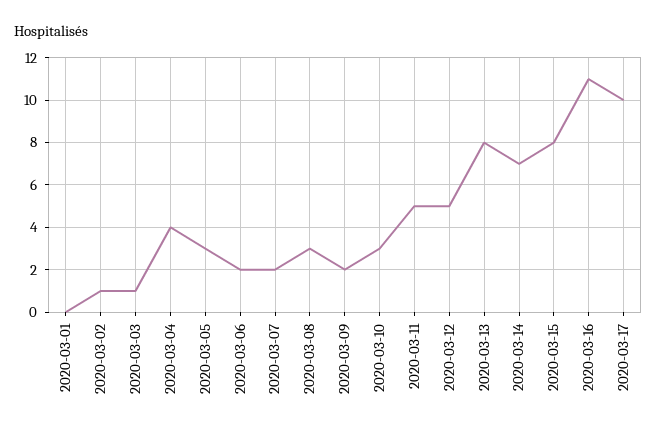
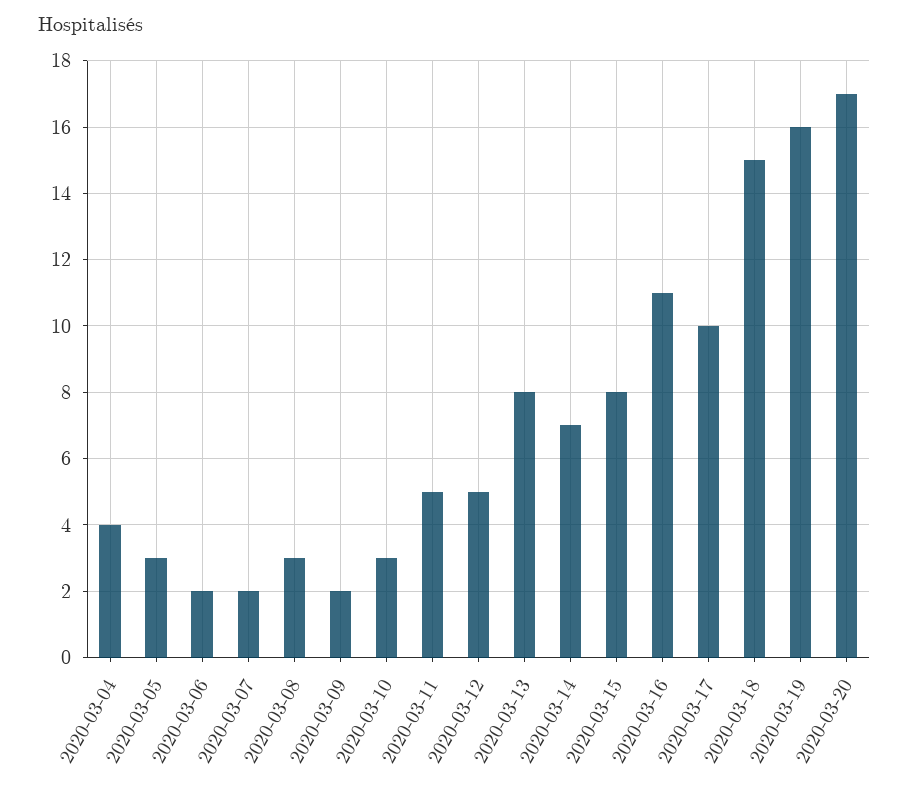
2020-03-01: 0 -> none
2020-03-02: 1 -> none
2020-03-03: 1 -> none
2020-03-18: none -> 15
2020-03-19: none -> 16
2020-03-20: none -> 17

